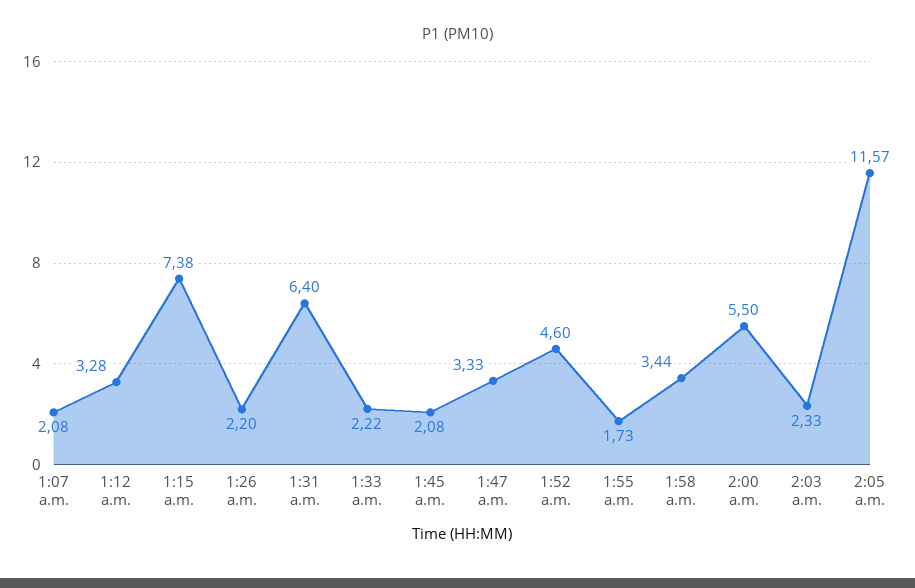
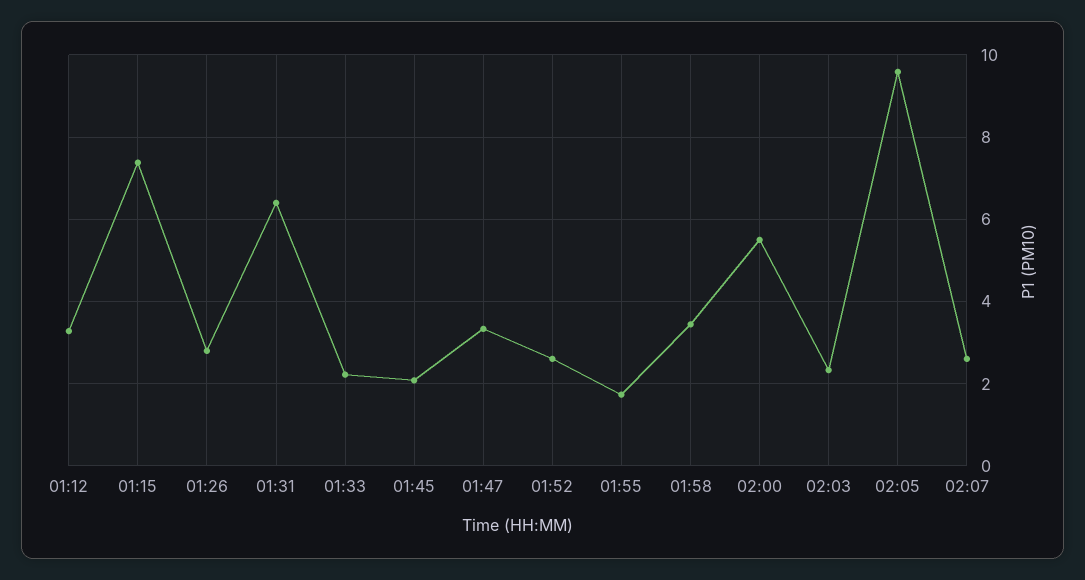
1:07 a.m.: 2.08 -> none
1:26 a.m.: 2.2 -> 2.8
1:52 a.m.: 4.6 -> 2.6
2:05 a.m.: 11.57 -> 9.6
02:07: none -> 2.6

